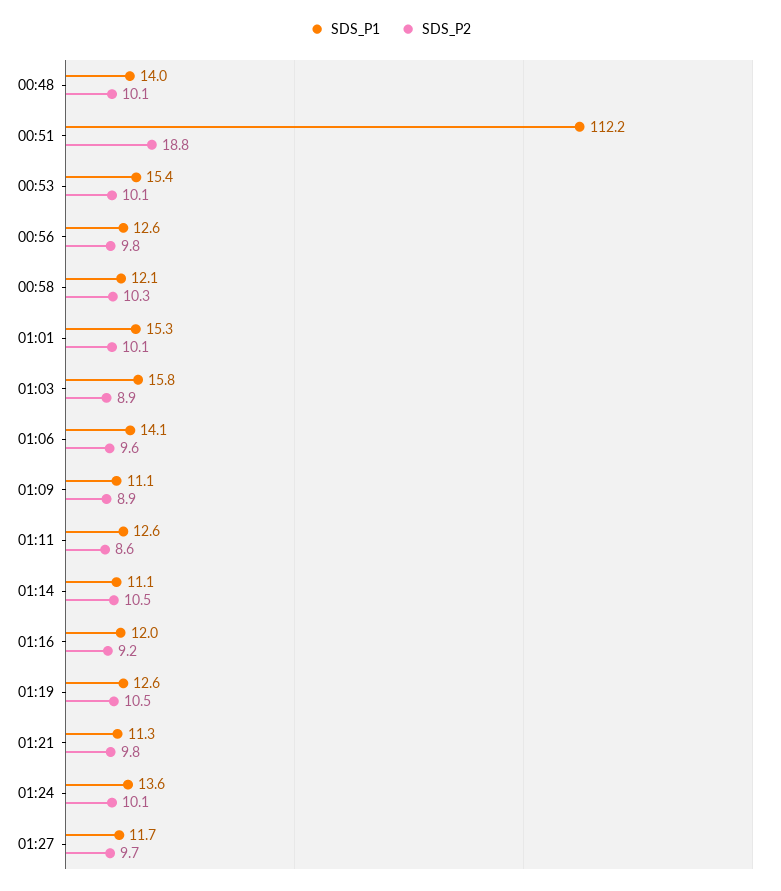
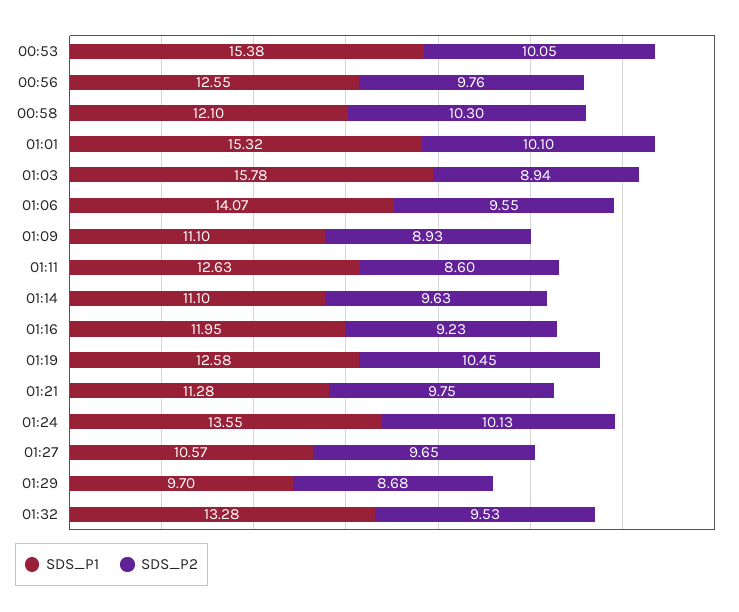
SDS_P1, 00:48: 14 -> none
SDS_P2, 00:48: 10.1 -> none
SDS_P1, 00:51: 112.2 -> none
SDS_P2, 00:51: 18.8 -> none
SDS_P2, 01:14: 10.5 -> 9.63
SDS_P1, 01:27: 11.7 -> 10.57
SDS_P1, 01:29: none -> 9.7
SDS_P2, 01:29: none -> 8.68
SDS_P1, 01:32: none -> 13.28
SDS_P2, 01:32: none -> 9.53

